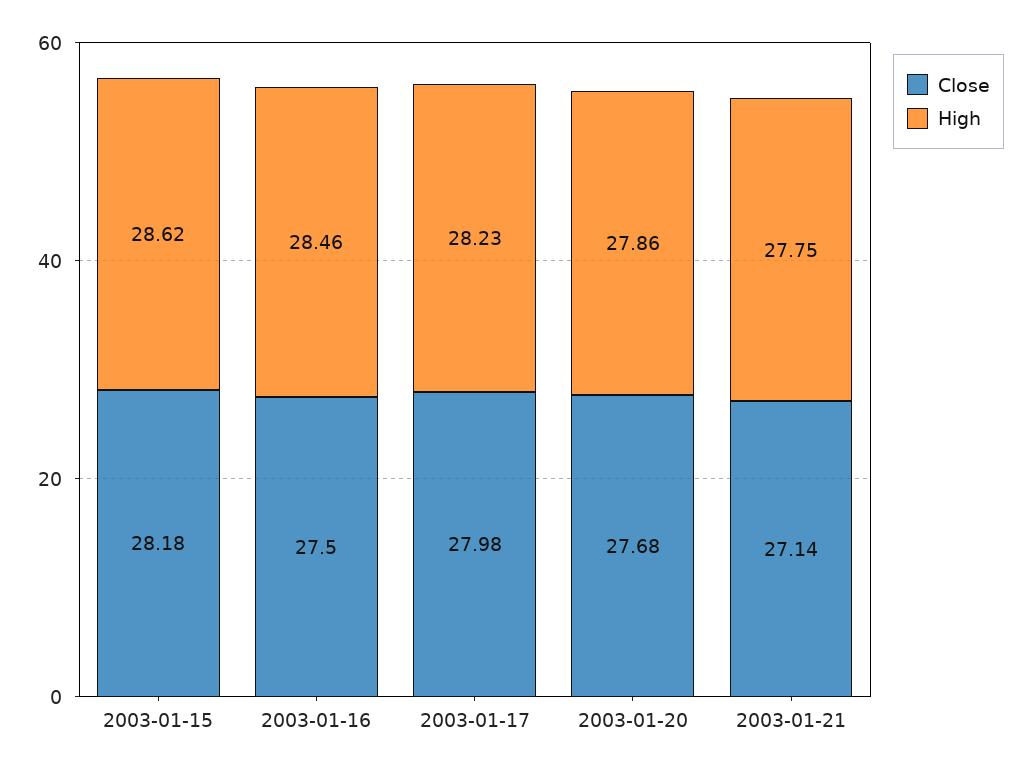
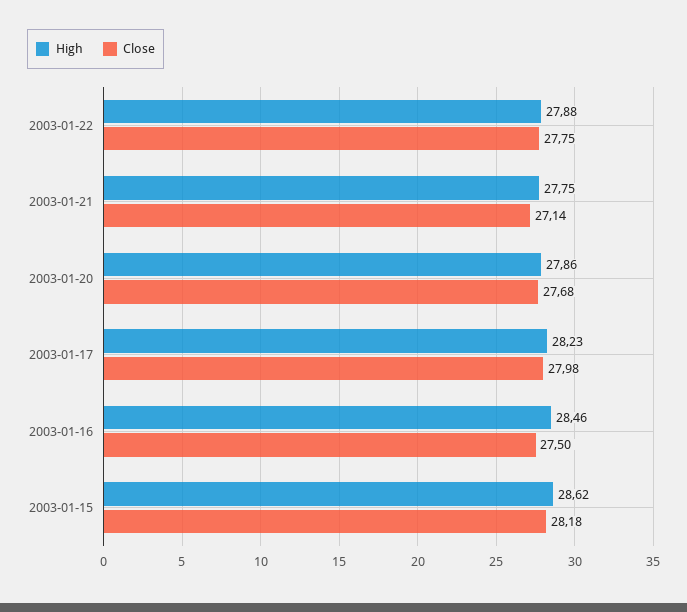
High, 2003-01-22: none -> 27.88
Close, 2003-01-22: none -> 27.75

